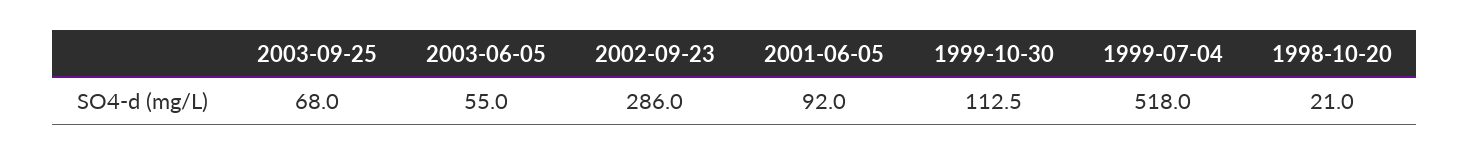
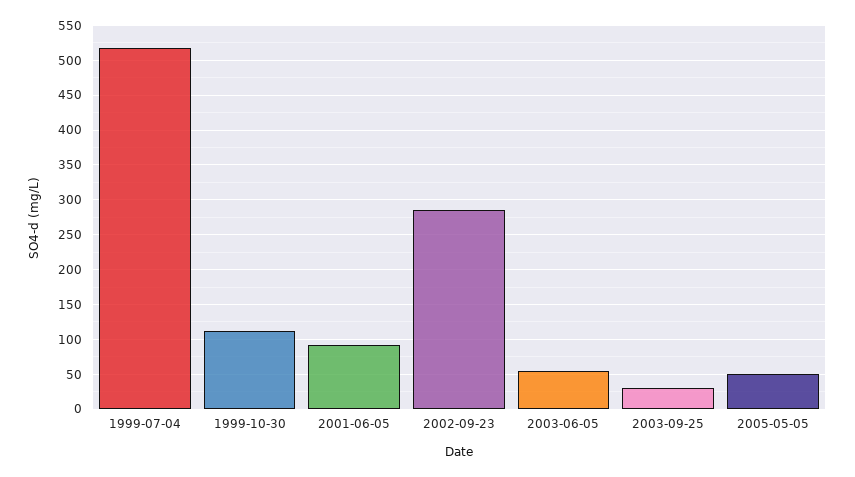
2003-09-25: 68 -> 30
1998-10-20: 21 -> none
2005-05-05: none -> 50

